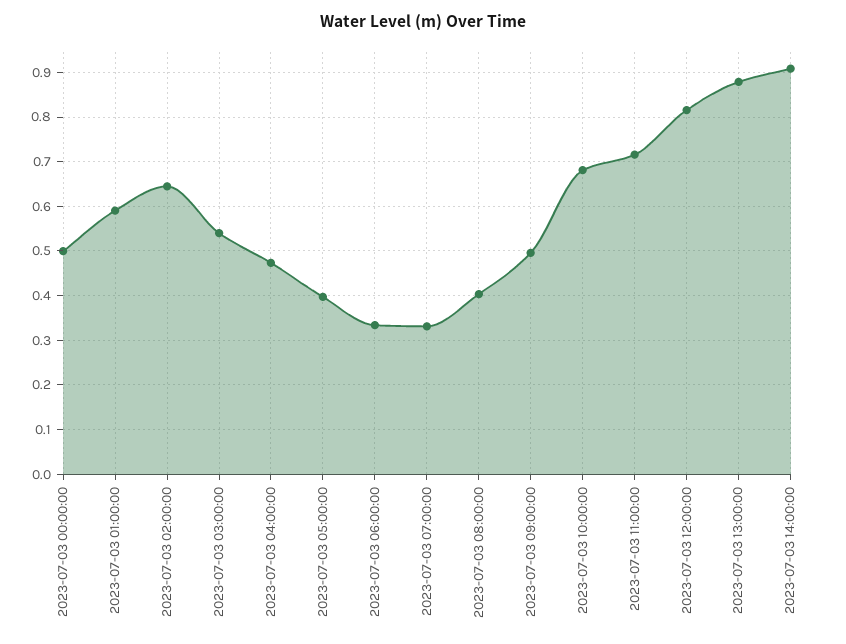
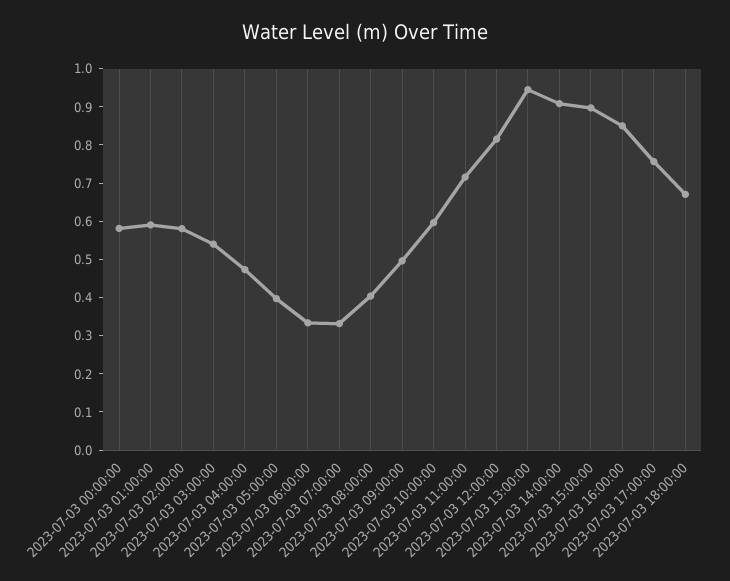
2023-07-03 00:00:00: 0.5 -> 0.575
2023-07-03 02:00:00: 0.64 -> 0.575
2023-07-03 10:00:00: 0.68 -> 0.6
2023-07-03 13:00:00: 0.88 -> 0.95
2023-07-03 15:00:00: none -> 0.9
2023-07-03 16:00:00: none -> 0.85
2023-07-03 17:00:00: none -> 0.75
2023-07-03 18:00:00: none -> 0.675

